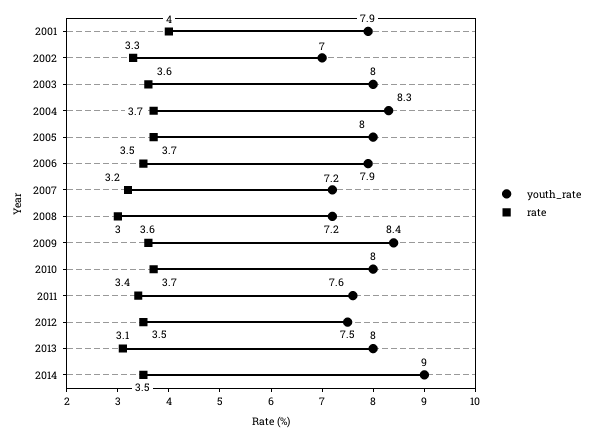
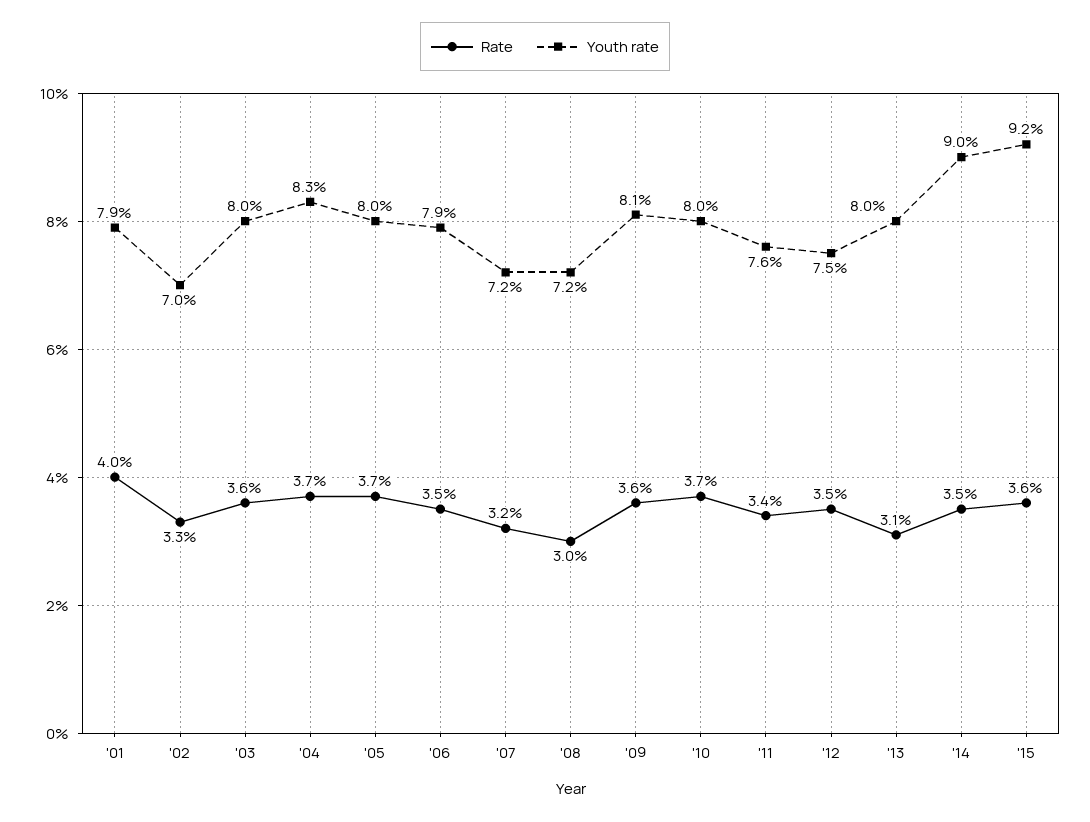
youth_rate, 2009: 8.4 -> 8.1
rate, '15: none -> 3.6
youth_rate, '15: none -> 9.2

